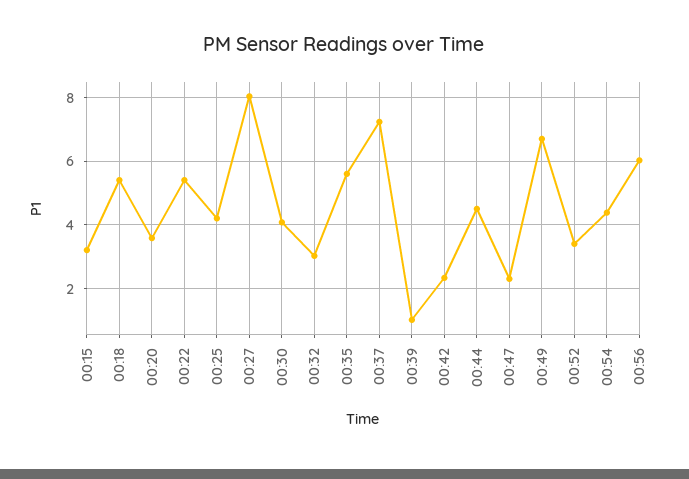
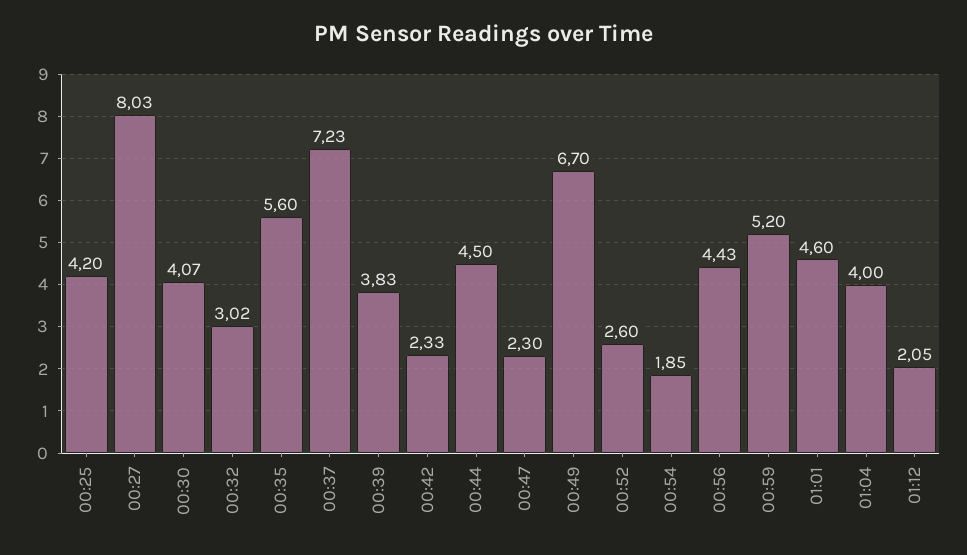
00:15: 3.2 -> none
00:18: 5.4 -> none
00:20: 3.6 -> none
00:22: 5.4 -> none
00:39: 1 -> 3.83
00:52: 3.4 -> 2.6
00:54: 4.4 -> 1.85
00:56: 6 -> 4.43
00:59: none -> 5.2
01:01: none -> 4.6
01:04: none -> 4
01:12: none -> 2.05

